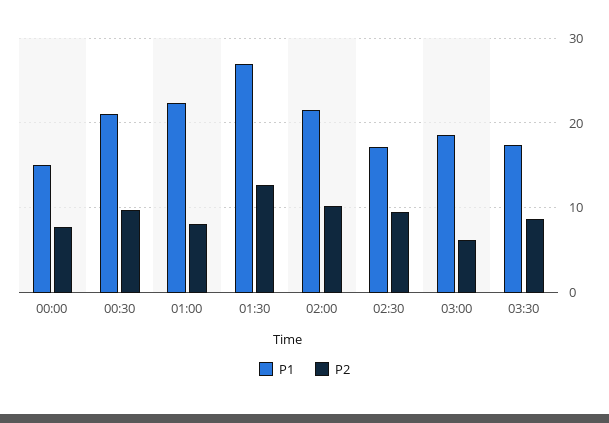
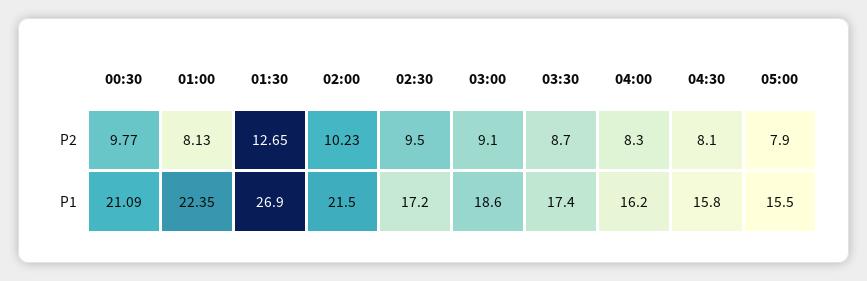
P1, 00:00: 15 -> none
P2, 00:00: 8 -> none
P2, 03:00: 6 -> 9.1
P2, 04:00: none -> 8.3
P2, 04:30: none -> 8.1
P2, 05:00: none -> 7.9
P1, 04:00: none -> 16.2
P1, 04:30: none -> 15.8
P1, 05:00: none -> 15.5

